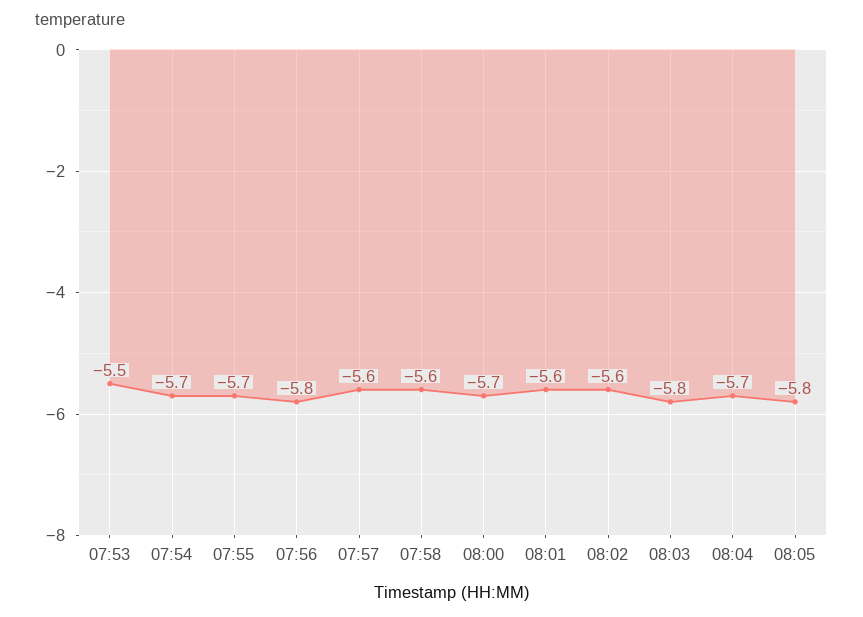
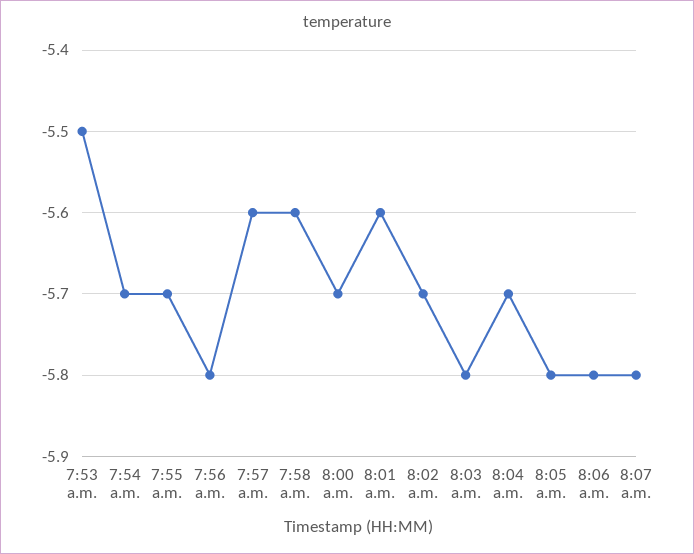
08:02: -5.6 -> -5.7
8:06 a.m.: none -> -5.8
8:07 a.m.: none -> -5.8

